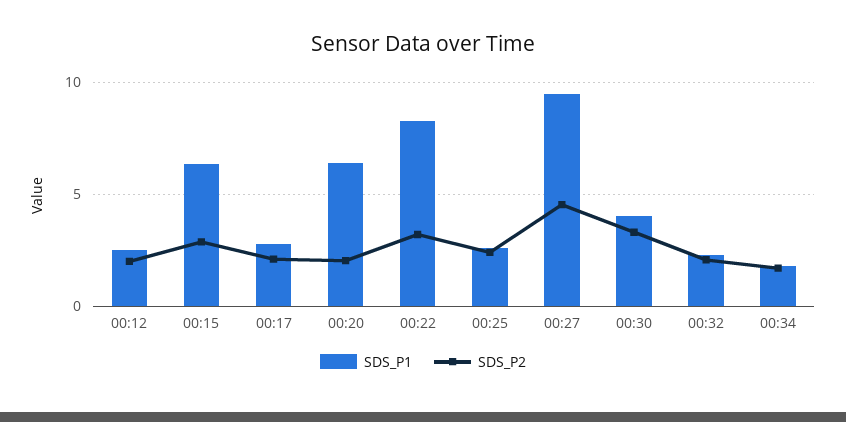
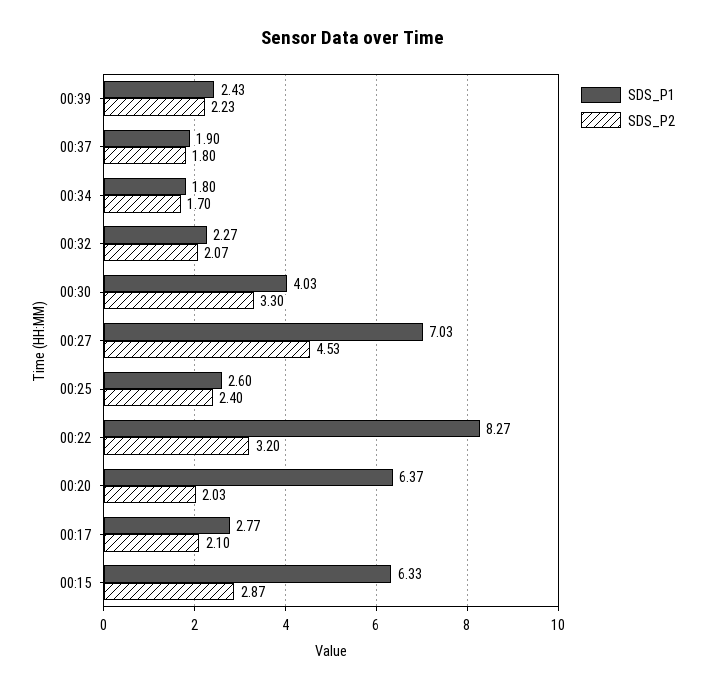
SDS_P1, 00:12: 2.5 -> none
SDS_P2, 00:12: 2 -> none
SDS_P1, 00:27: 9.5 -> 7.03
SDS_P1, 00:39: none -> 2.43
SDS_P2, 00:39: none -> 2.23
SDS_P1, 00:37: none -> 1.9
SDS_P2, 00:37: none -> 1.8

